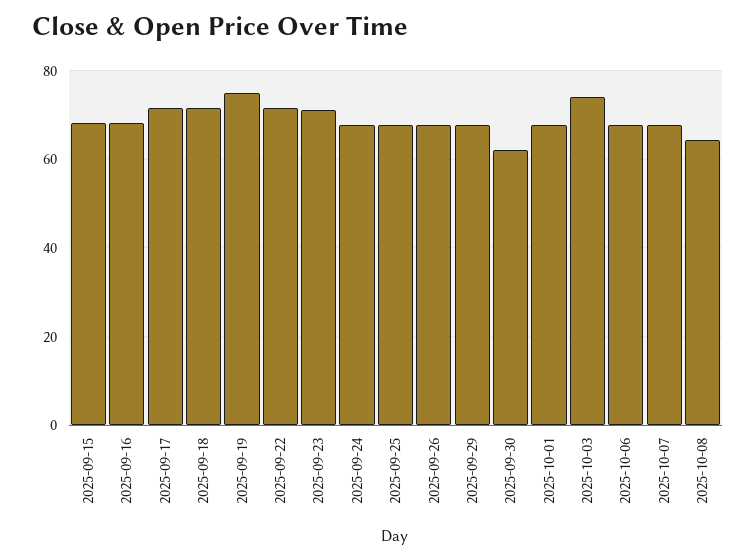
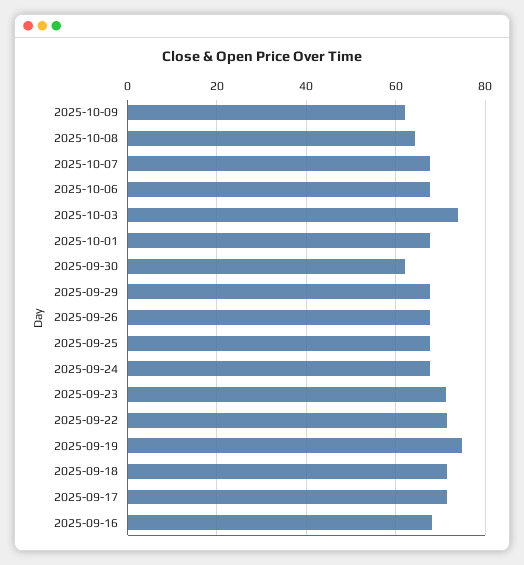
2025-09-15: 68 -> none
2025-10-09: none -> 62

